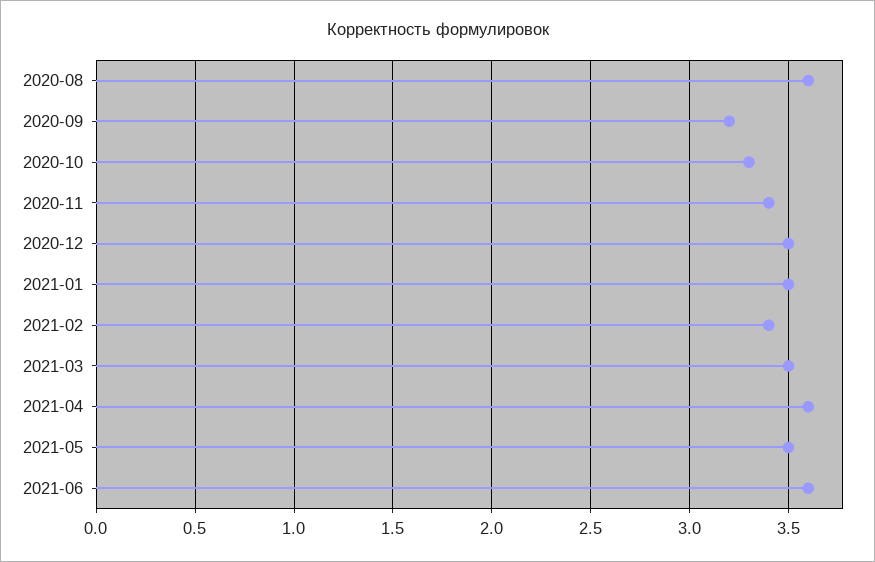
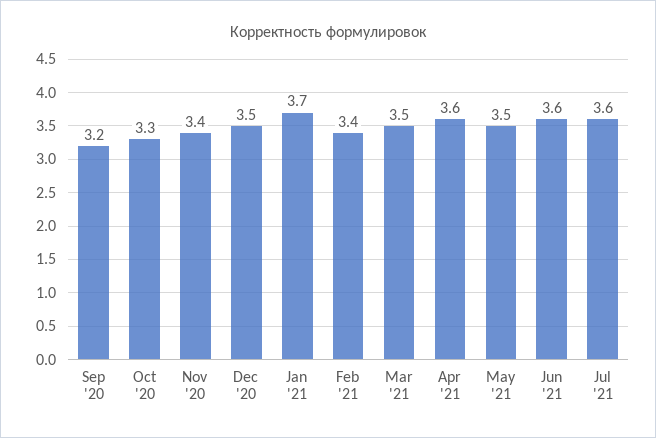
2020-08: 3.6 -> none
2021-01: 3.5 -> 3.7
Jul '21: none -> 3.6

